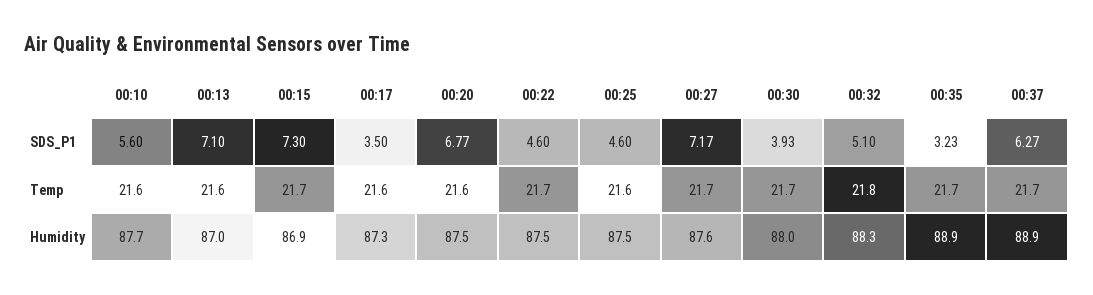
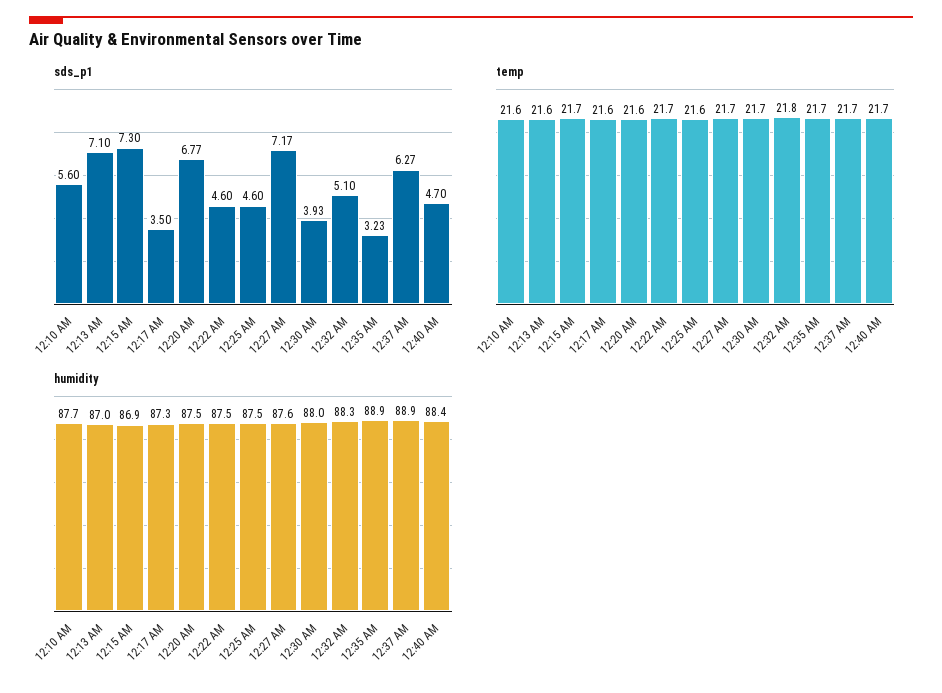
SDS_P1, 12:40 AM: none -> 4.7
Temp, 12:40 AM: none -> 21.7
Humidity, 12:40 AM: none -> 88.4

